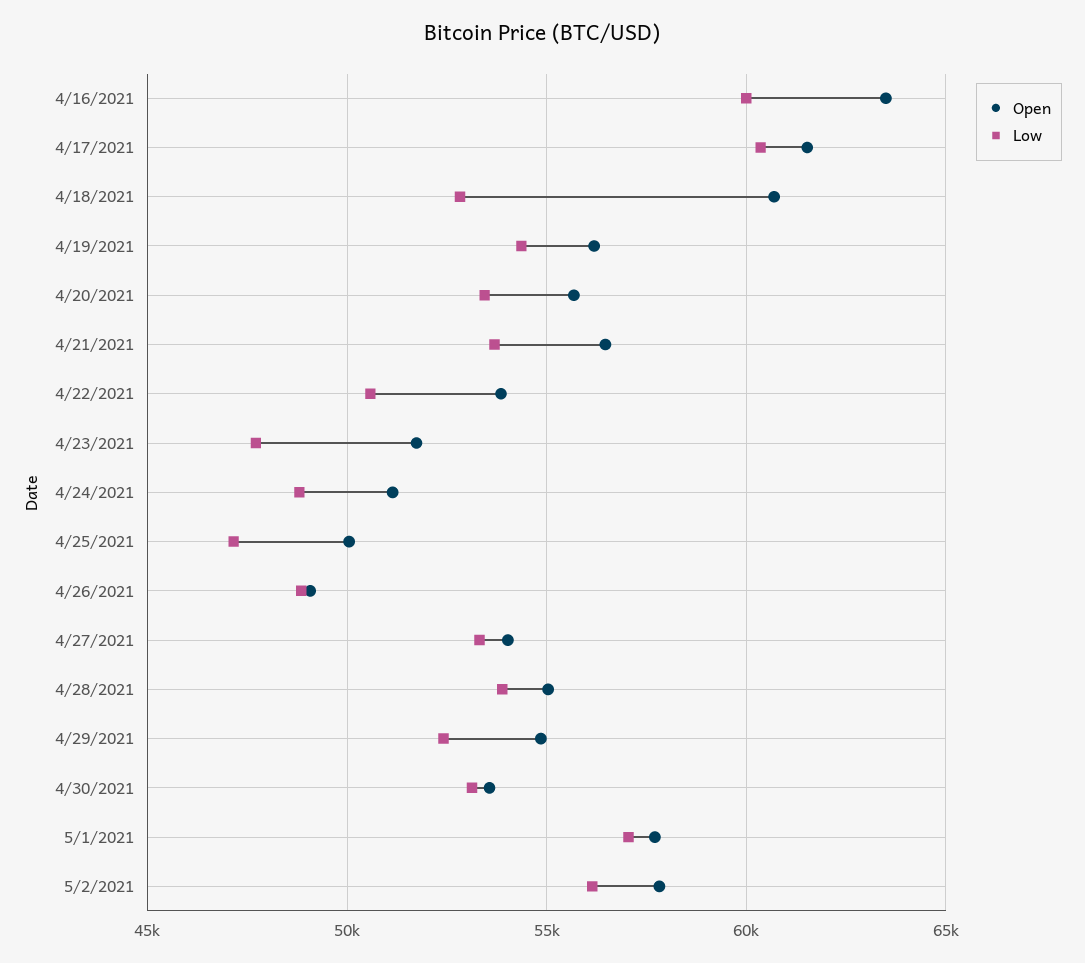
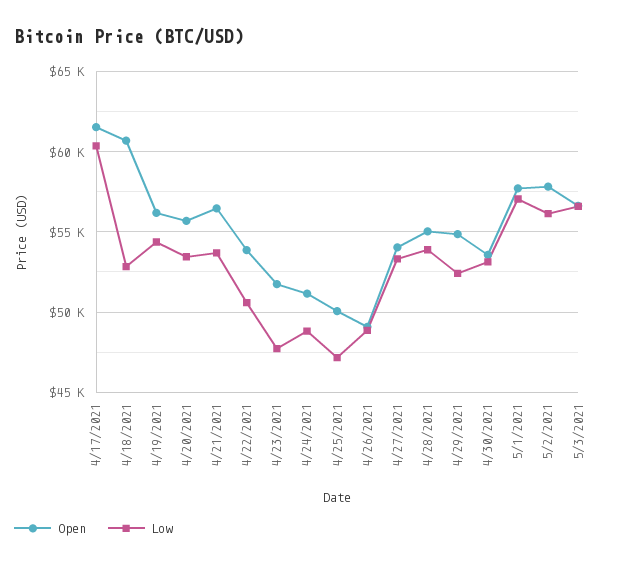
Open, 4/16/2021: 63500 -> none
Low, 4/16/2021: 60000 -> none
Open, 5/3/2021: none -> 56500
Low, 5/3/2021: none -> 56500

